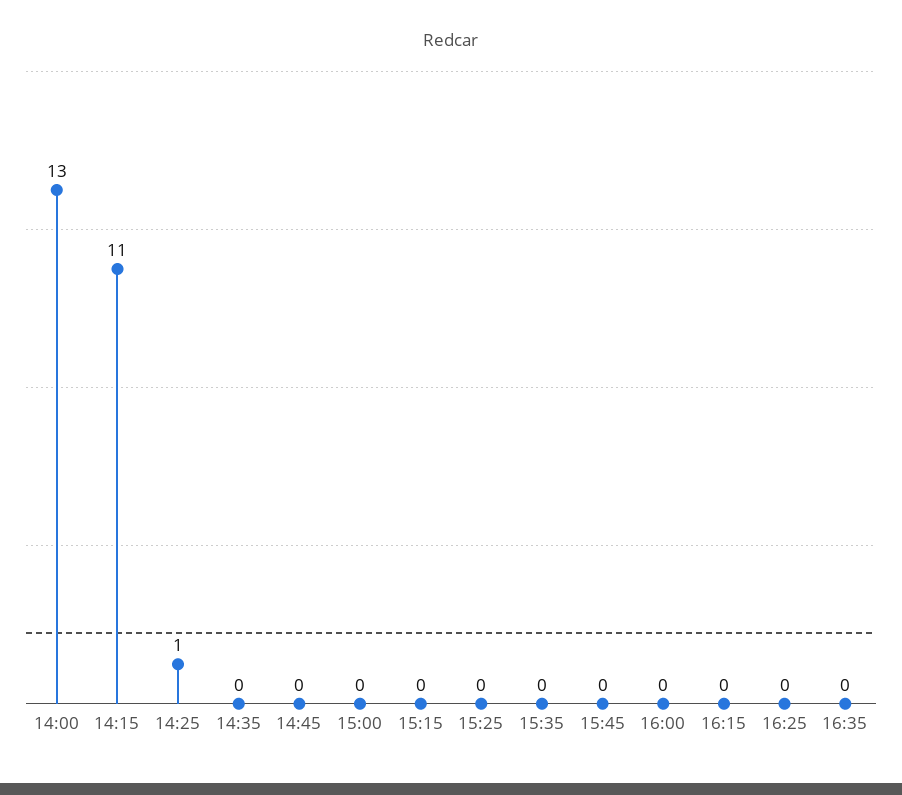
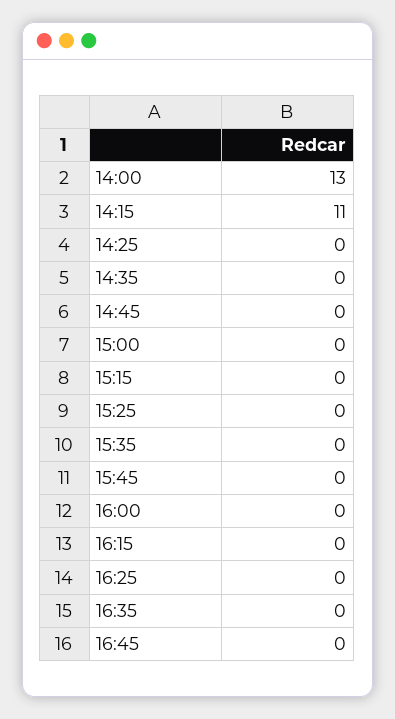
14:25: 1 -> 0
16:45: none -> 0

